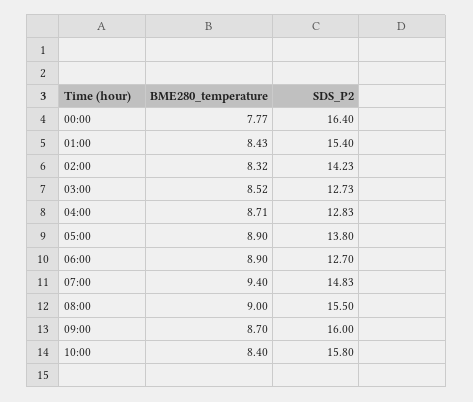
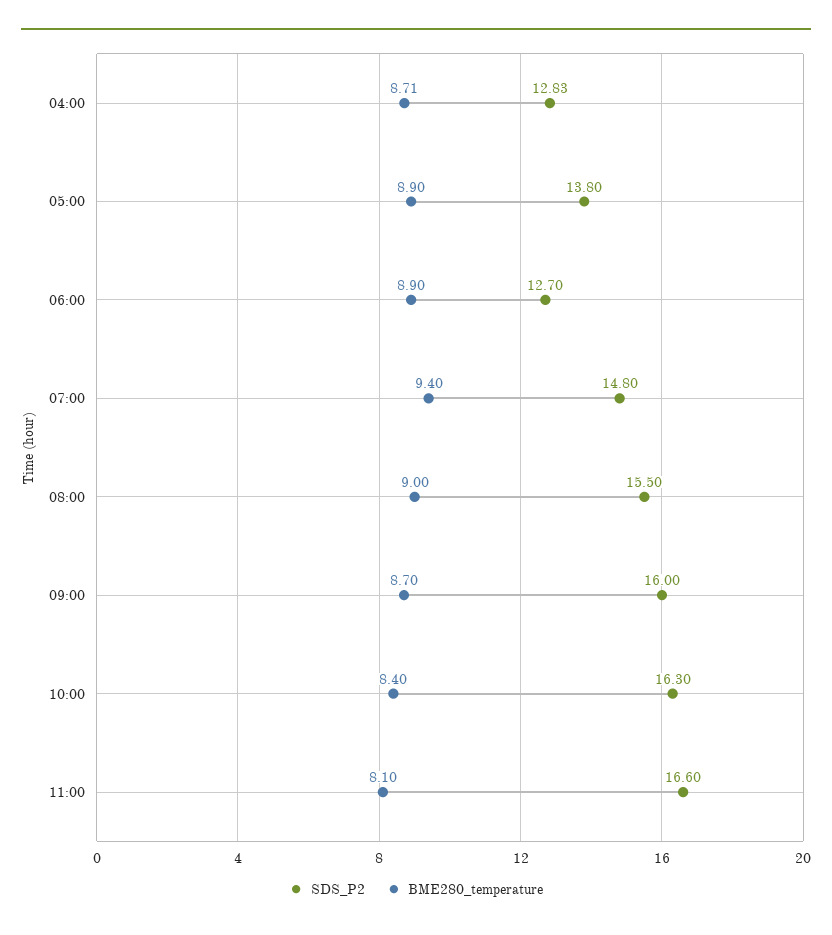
BME280_temperature, 00:00: 7.77 -> none
SDS_P2, 00:00: 16.4 -> none
BME280_temperature, 01:00: 8.43 -> none
SDS_P2, 01:00: 15.4 -> none
BME280_temperature, 02:00: 8.32 -> none
SDS_P2, 02:00: 14.23 -> none
BME280_temperature, 03:00: 8.52 -> none
SDS_P2, 03:00: 12.73 -> none
SDS_P2, 07:00: 14.83 -> 14.8
SDS_P2, 10:00: 15.8 -> 16.3
SDS_P2, 11:00: none -> 16.6
BME280_temperature, 11:00: none -> 8.1

